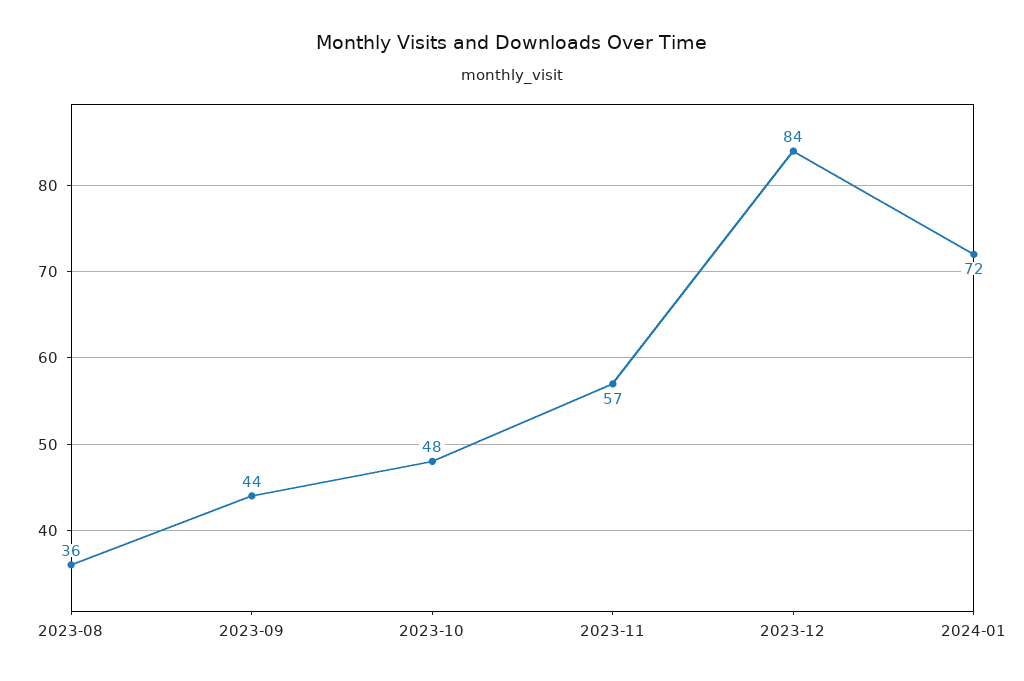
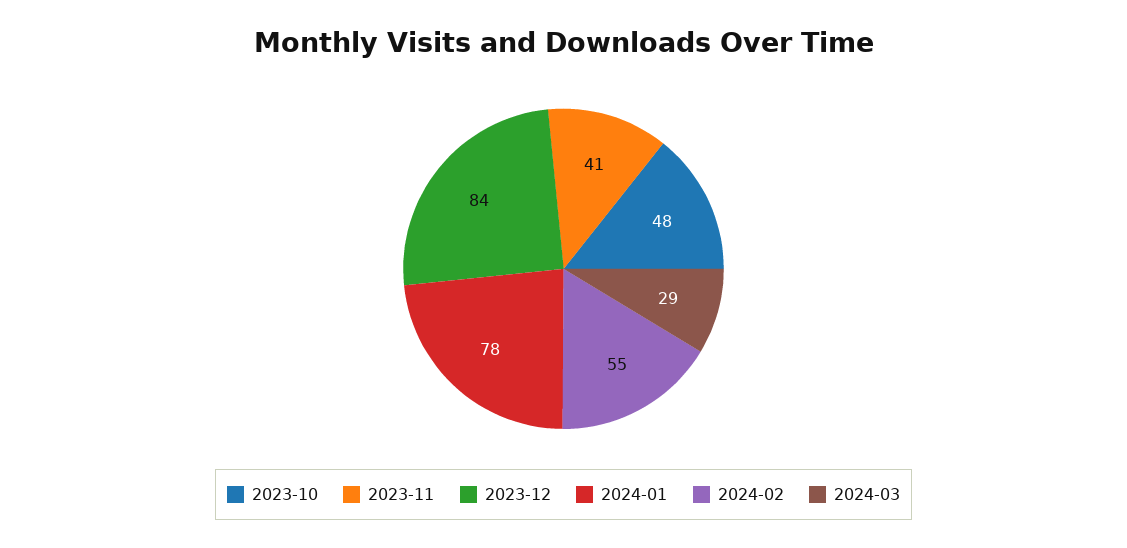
2023-08: 36 -> none
2023-09: 44 -> none
2023-11: 57 -> 41
2024-01: 72 -> 78
2024-02: none -> 55
2024-03: none -> 29

